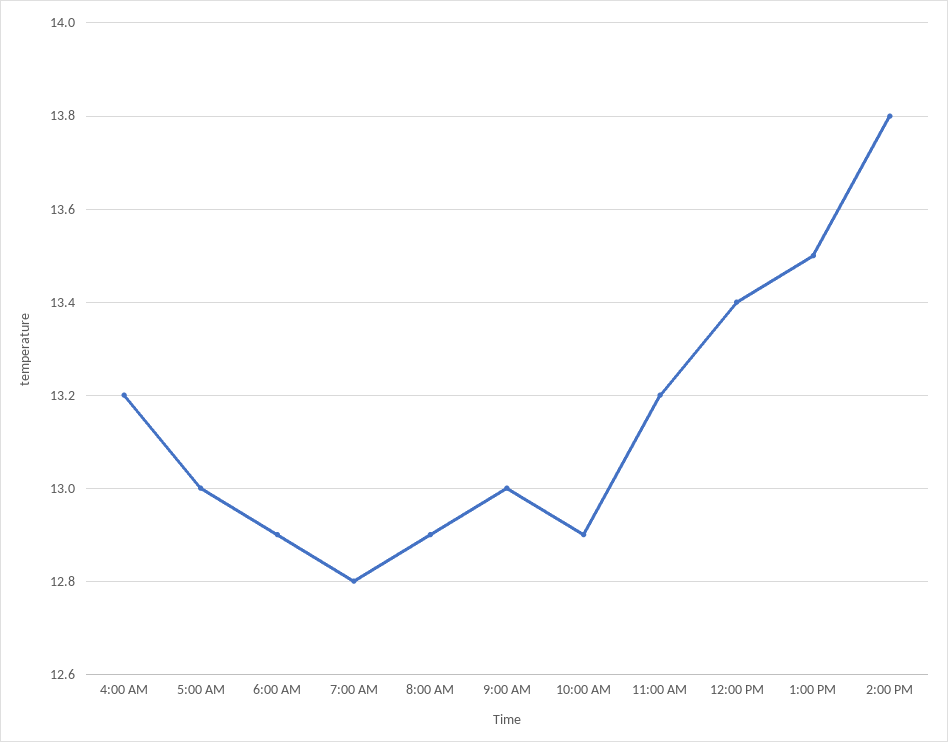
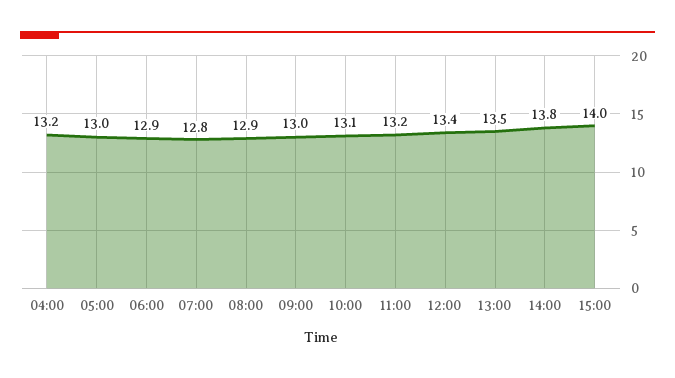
10:00 AM: 12.9 -> 13.1
15:00: none -> 14

